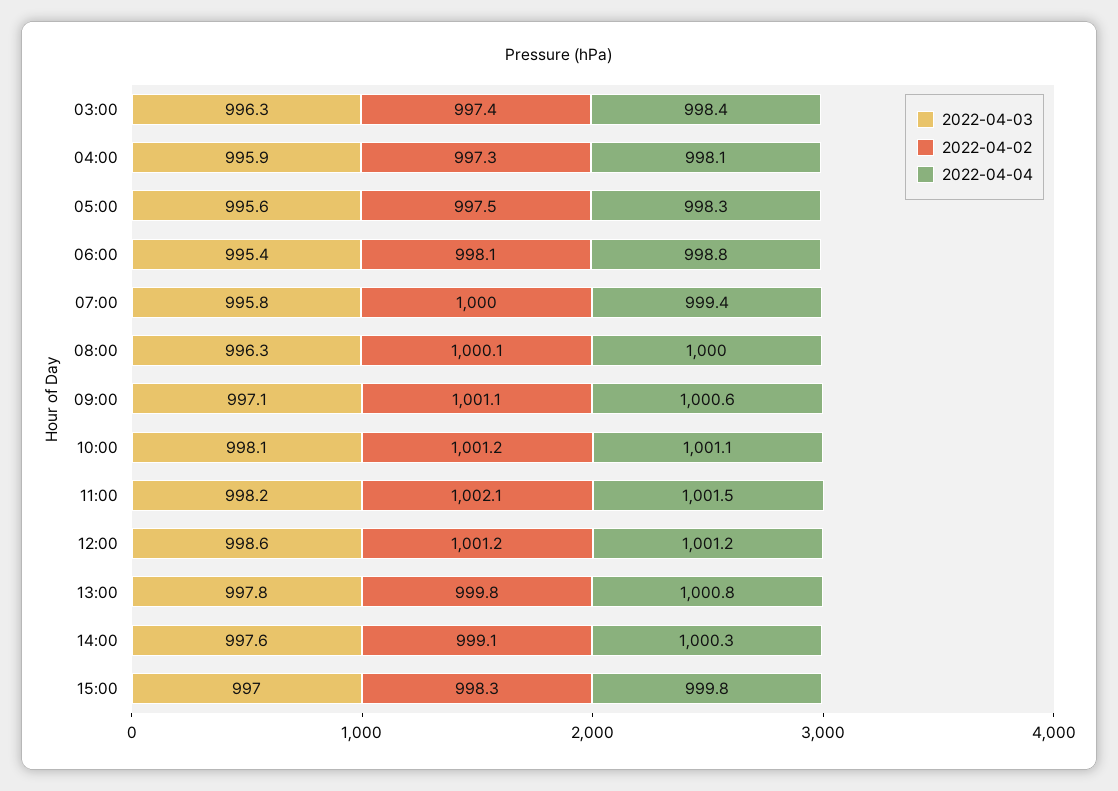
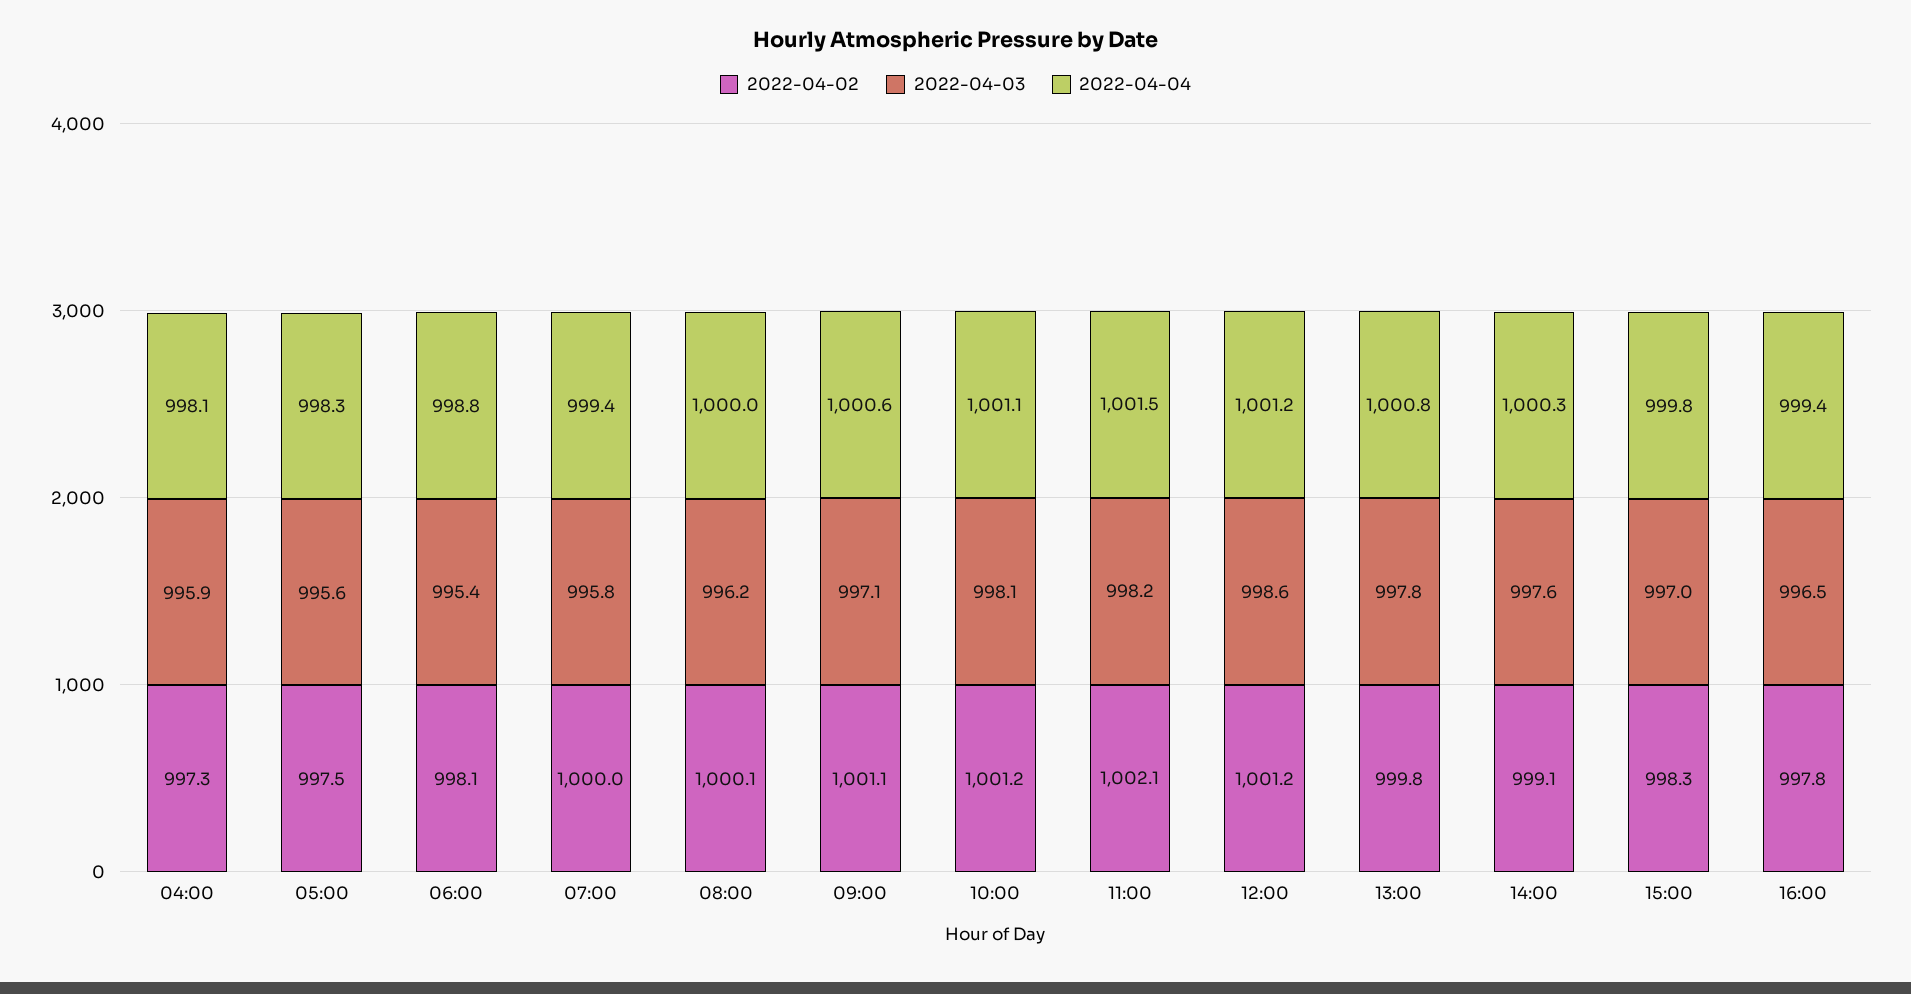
2022-04-03, 03:00: 996.3 -> none
2022-04-02, 03:00: 997.4 -> none
2022-04-04, 03:00: 998.4 -> none
2022-04-03, 08:00: 996.3 -> 996.2
2022-04-02, 16:00: none -> 997.8
2022-04-03, 16:00: none -> 996.5
2022-04-04, 16:00: none -> 999.4

